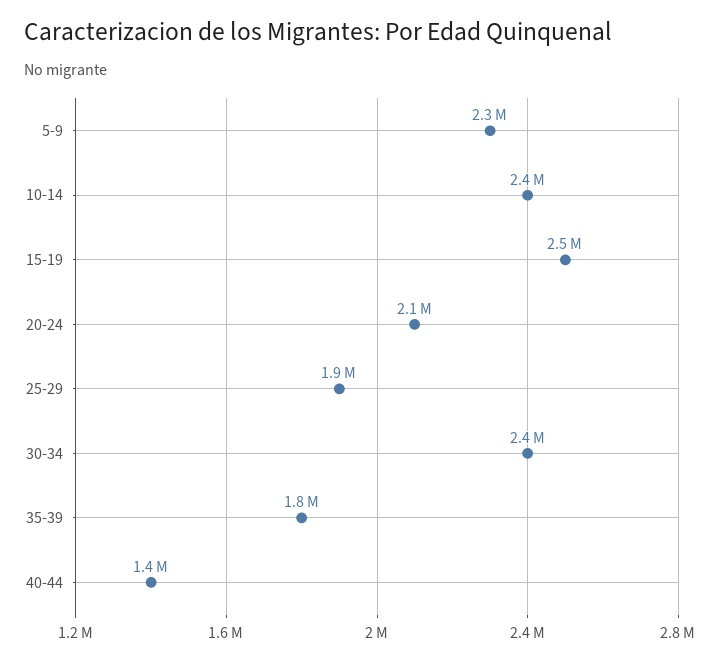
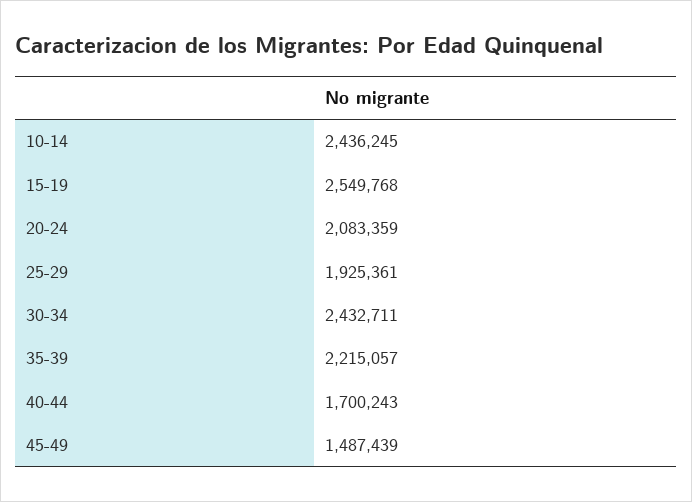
5-9: 2300000 -> none
35-39: 1800000 -> 2215057
40-44: 1400000 -> 1700243
45-49: none -> 1487439

